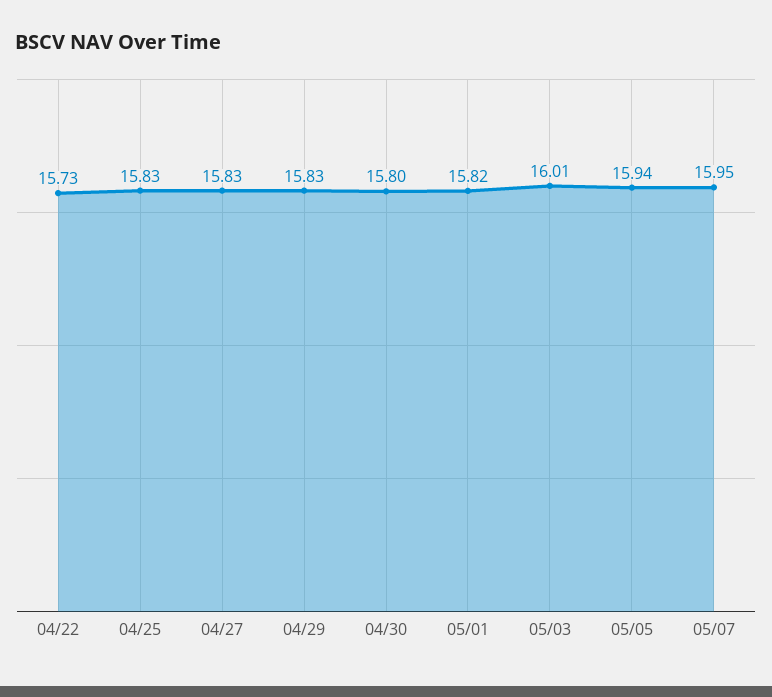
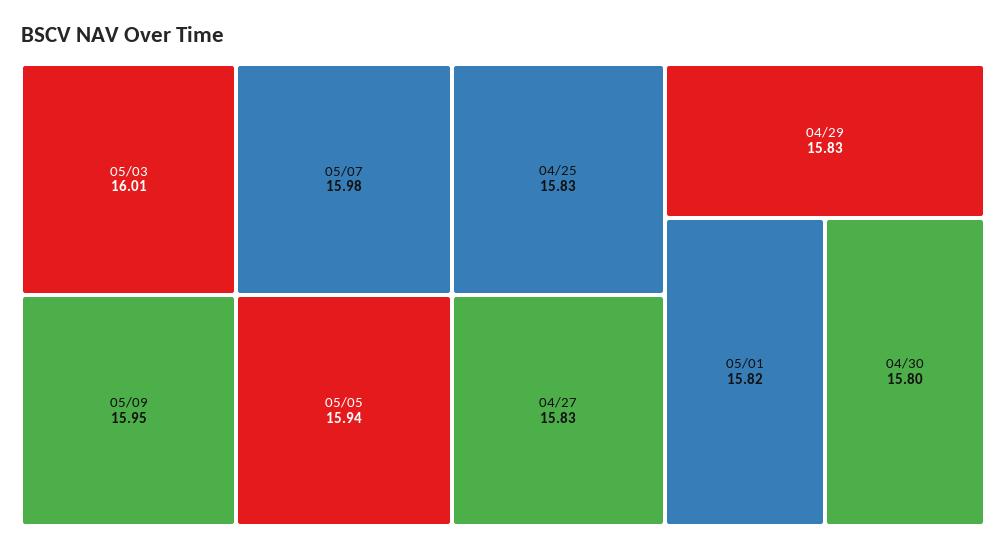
04/22: 15.73 -> none
05/07: 15.95 -> 15.98
05/09: none -> 15.95

